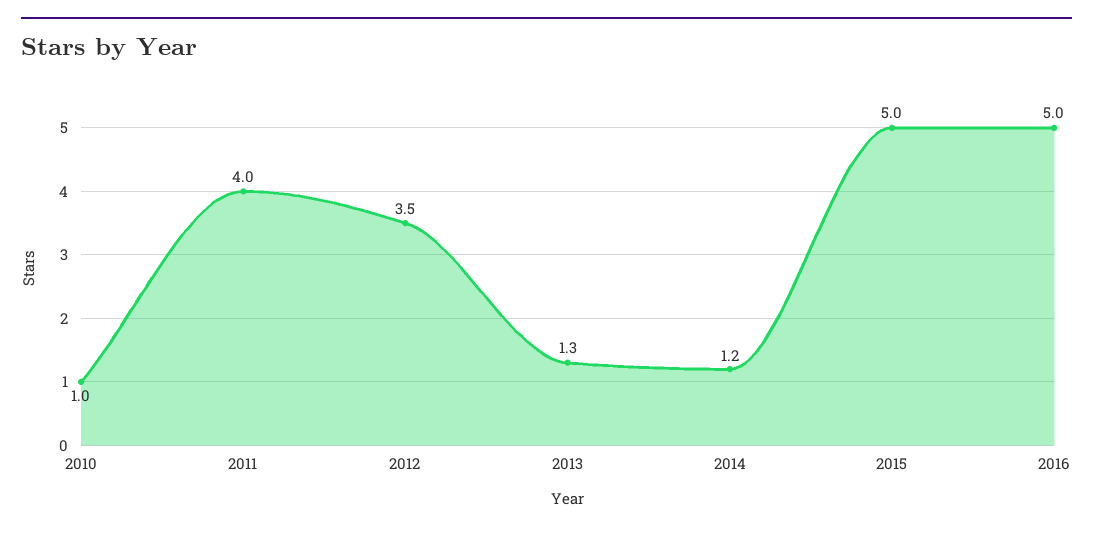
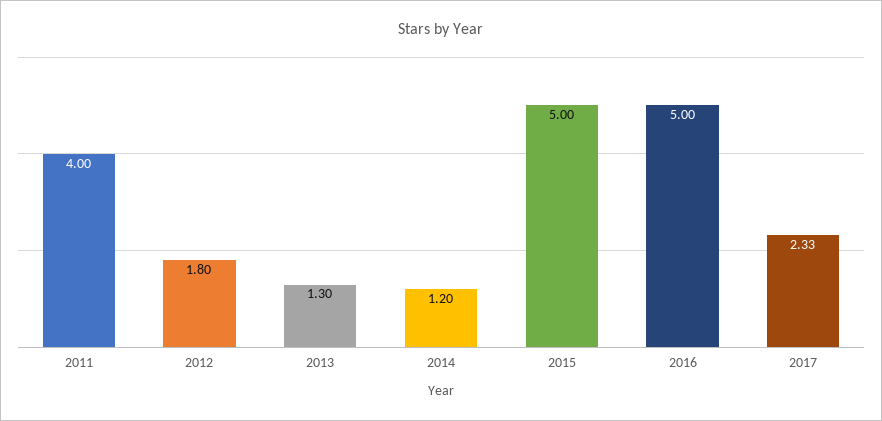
2010: 1 -> none
2012: 3.5 -> 1.8
2017: none -> 2.33

